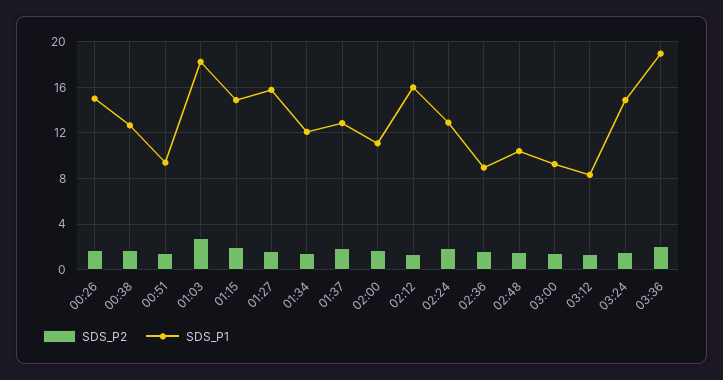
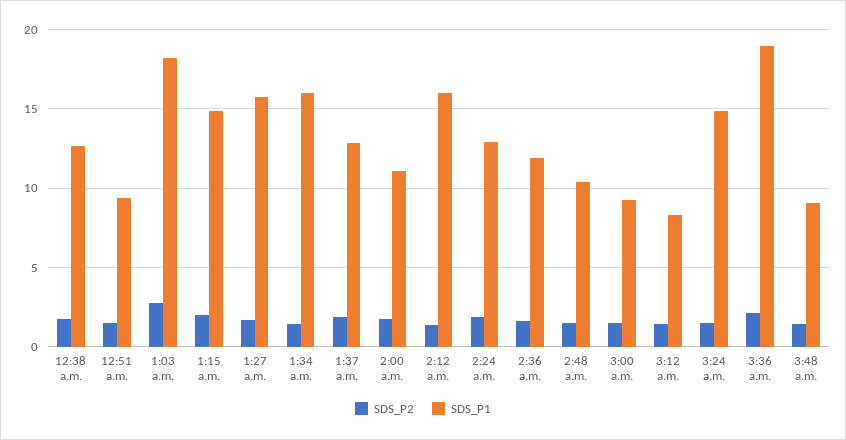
SDS_P2, 00:26: 2 -> none
SDS_P1, 00:26: 15 -> none
SDS_P1, 01:34: 12 -> 16
SDS_P1, 02:36: 9 -> 12
SDS_P2, 3:48 a.m.: none -> 1.5
SDS_P1, 3:48 a.m.: none -> 9

